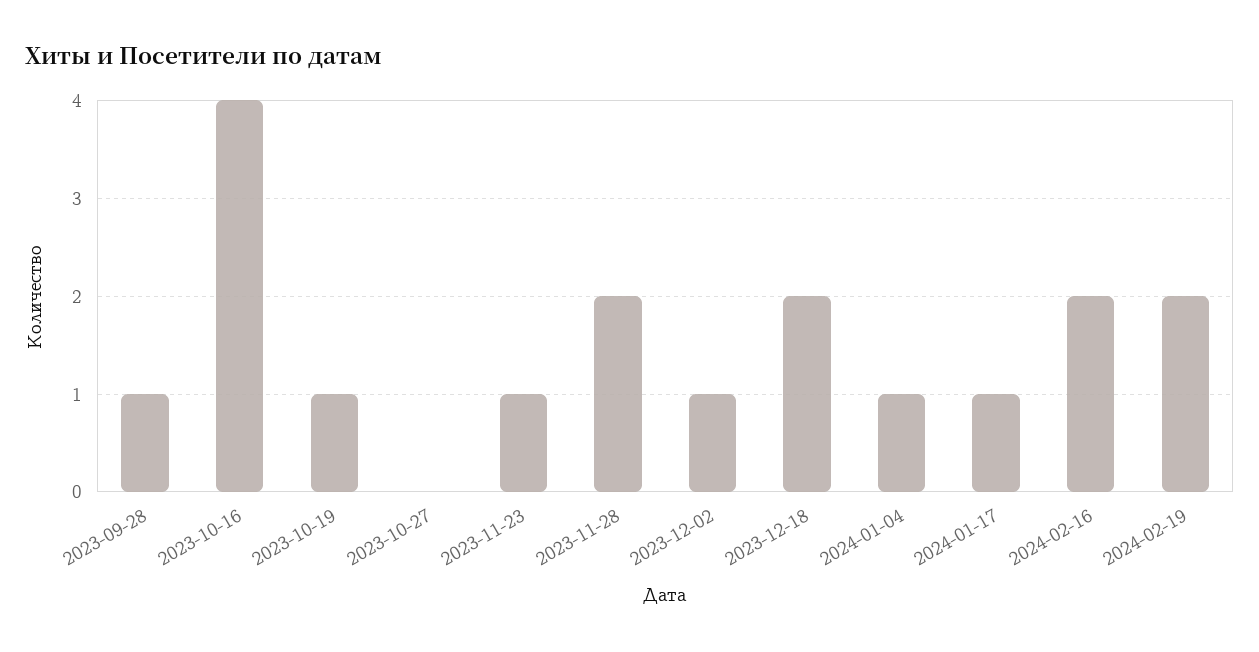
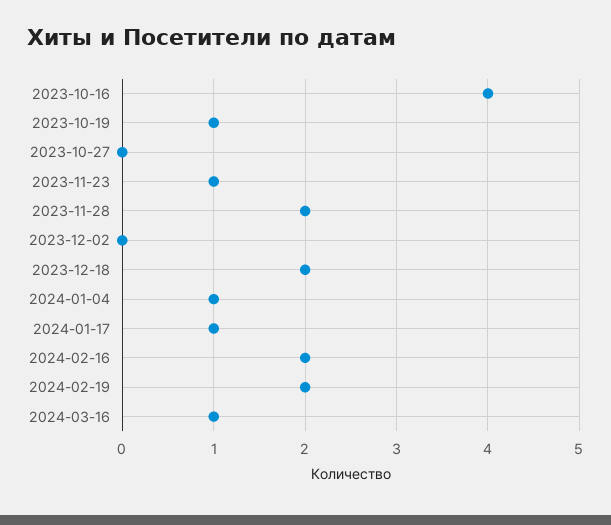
2023-09-28: 1 -> none
2023-12-02: 1 -> 0
2024-03-16: none -> 1

